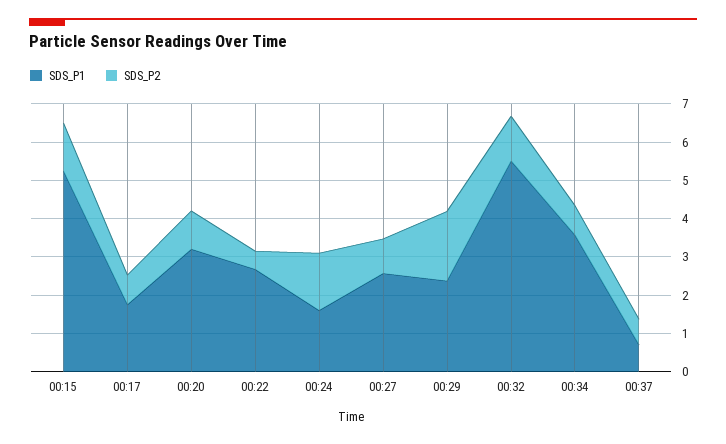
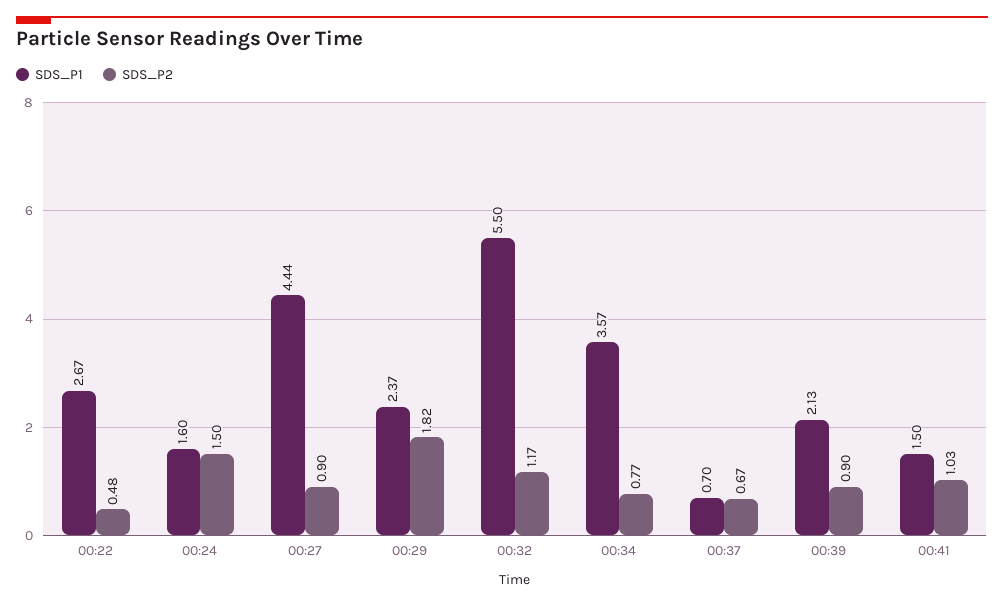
SDS_P1, 00:15: 5.25 -> none
SDS_P2, 00:15: 1.25 -> none
SDS_P1, 00:17: 1.75 -> none
SDS_P2, 00:17: 0.75 -> none
SDS_P1, 00:20: 3.25 -> none
SDS_P2, 00:20: 1 -> none
SDS_P1, 00:27: 2.5 -> 4.44
SDS_P1, 00:39: none -> 2.13
SDS_P2, 00:39: none -> 0.9
SDS_P1, 00:41: none -> 1.5
SDS_P2, 00:41: none -> 1.03

